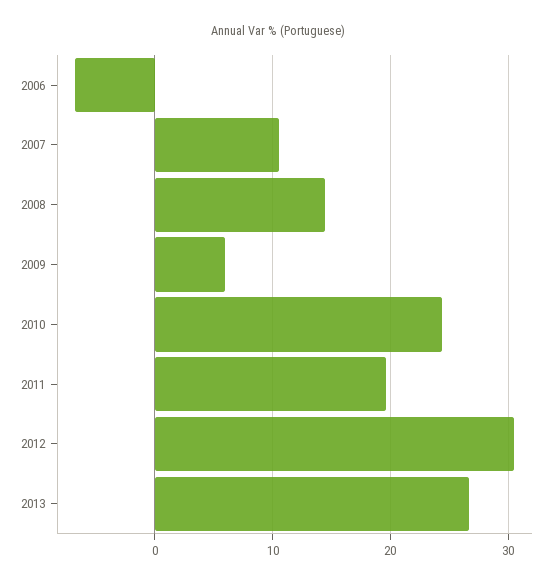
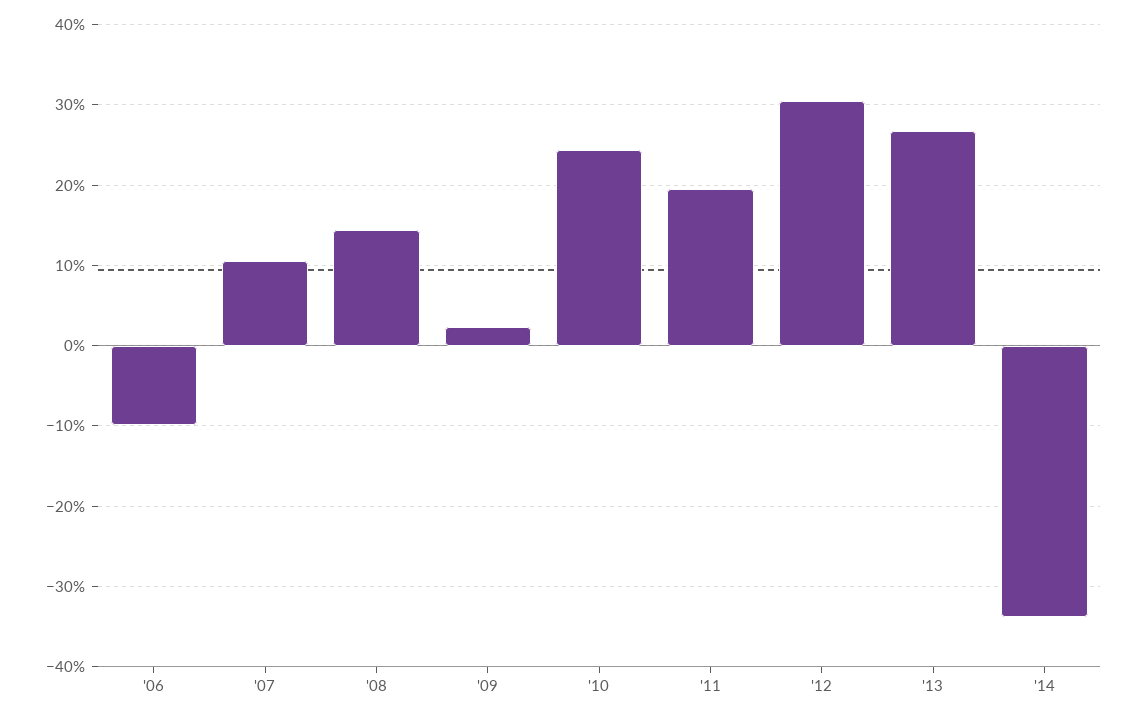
2006: -7 -> -10
2009: 6 -> 2
'14: none -> -34

